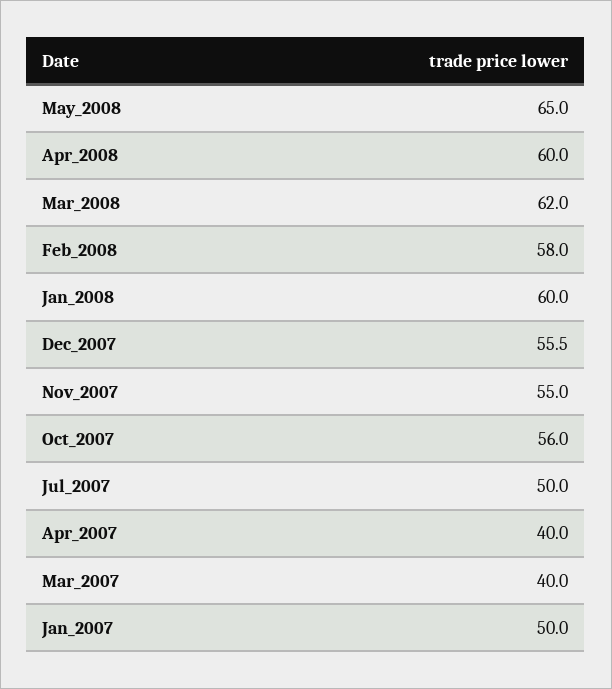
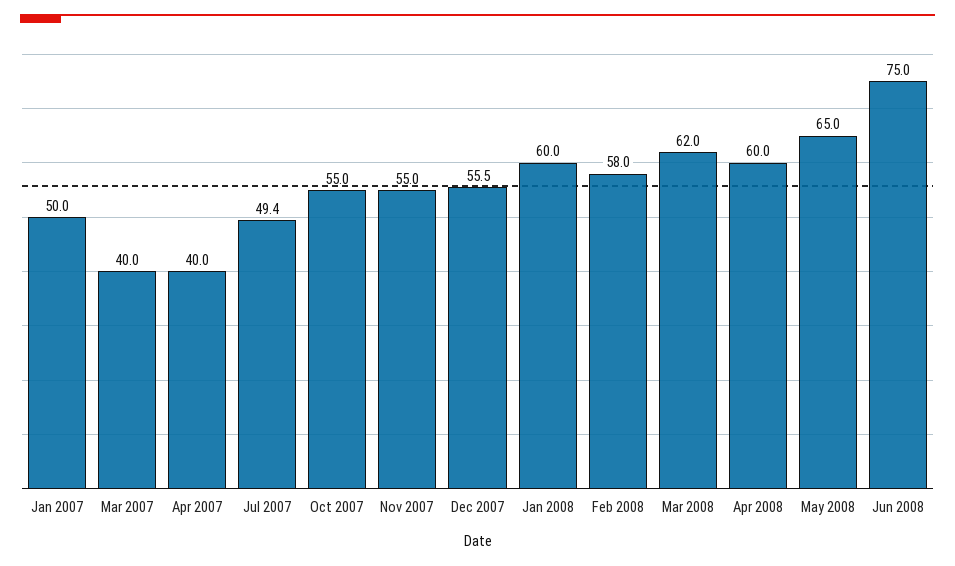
Oct_2007: 56 -> 55
Jul_2007: 50 -> 49.4
Jun 2008: none -> 75

